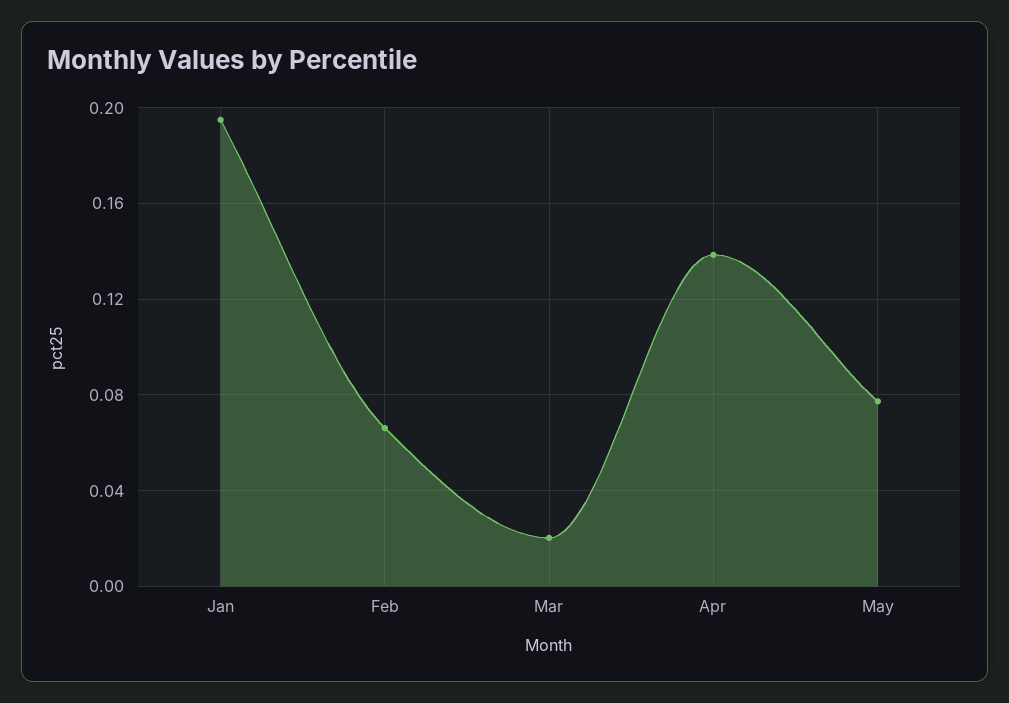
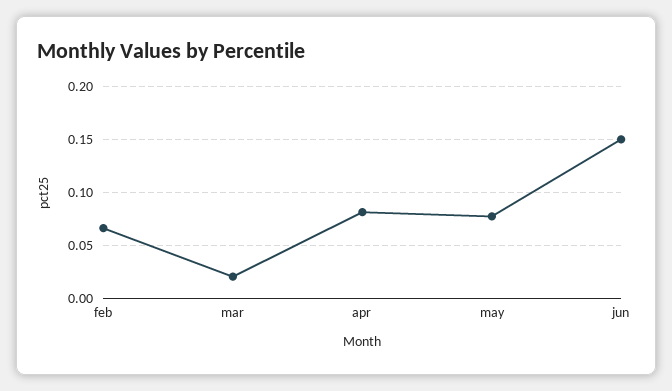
Jan: 0.195 -> none
Apr: 0.14 -> 0.08
jun: none -> 0.15

